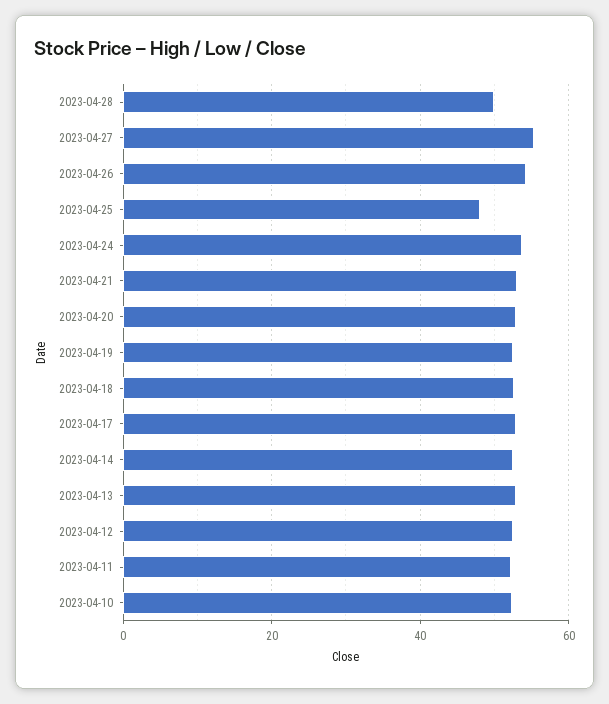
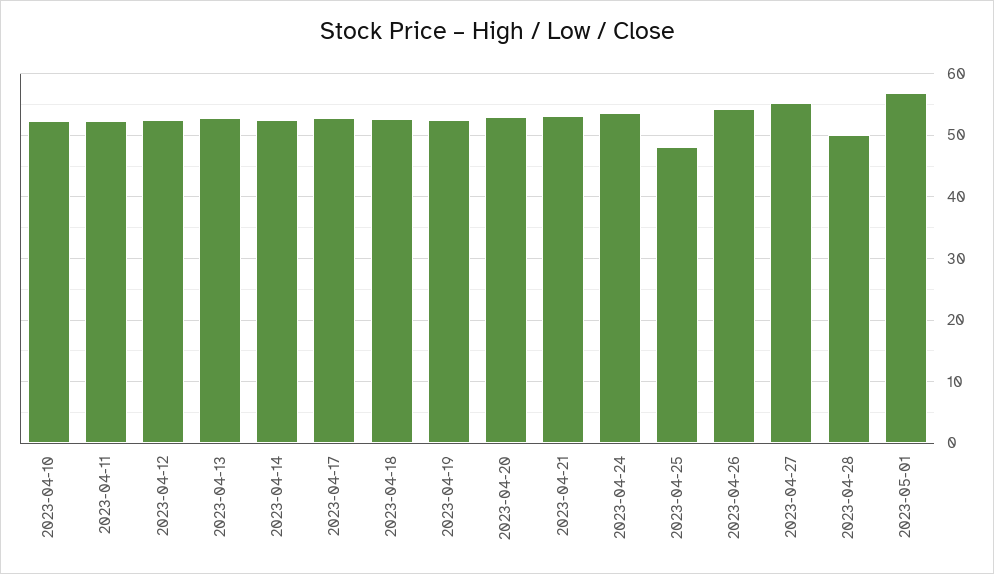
2023-05-01: none -> 57

